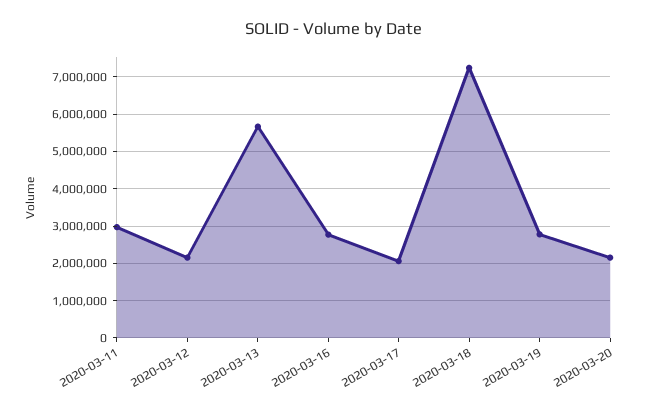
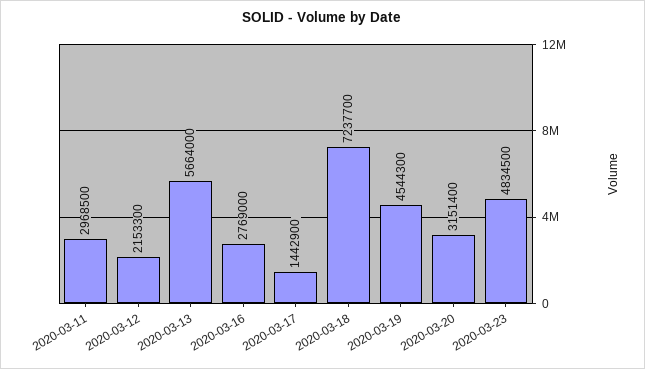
2020-03-17: 2000000 -> 1442900
2020-03-19: 2800000 -> 4544300
2020-03-20: 2200000 -> 3151400
2020-03-23: none -> 4834500

